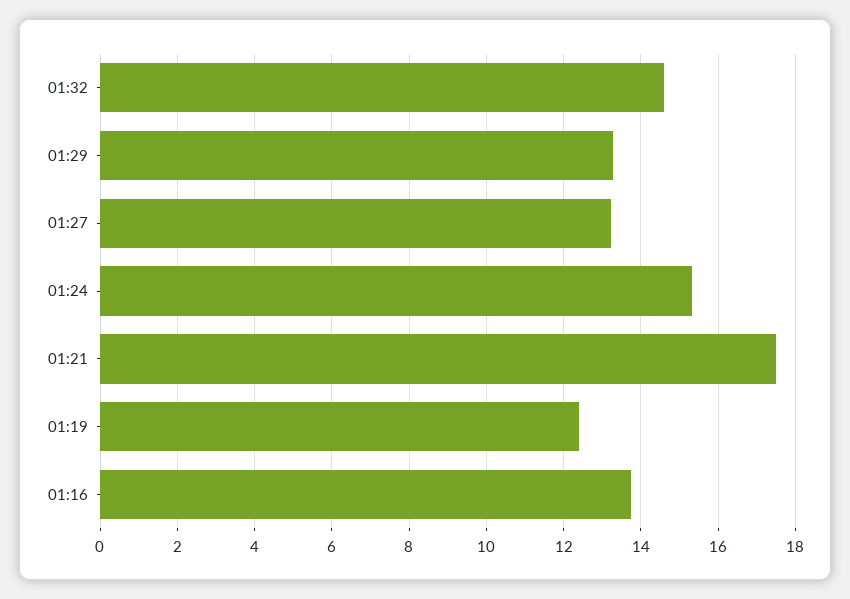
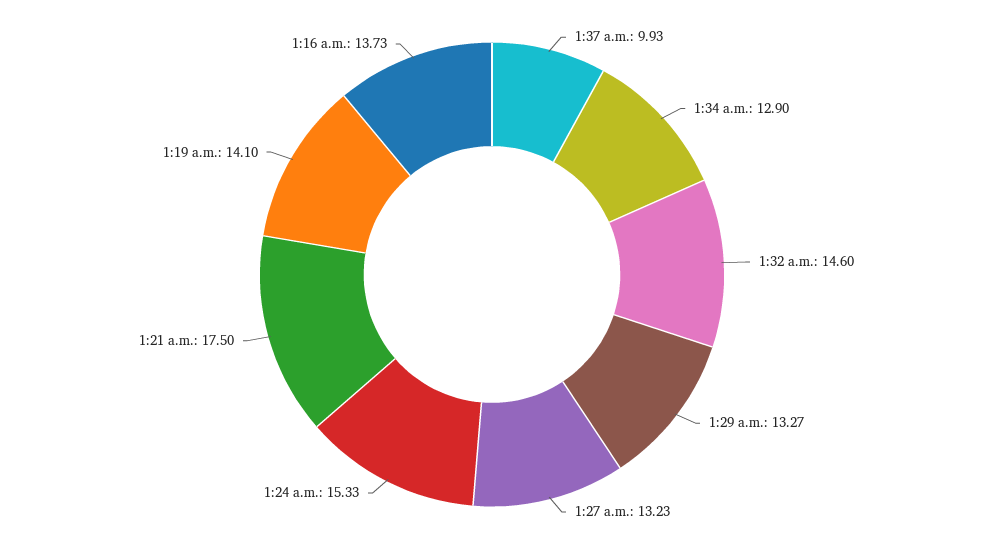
01:19: 12.4 -> 14.1
1:37 a.m.: none -> 9.93
1:34 a.m.: none -> 12.9

